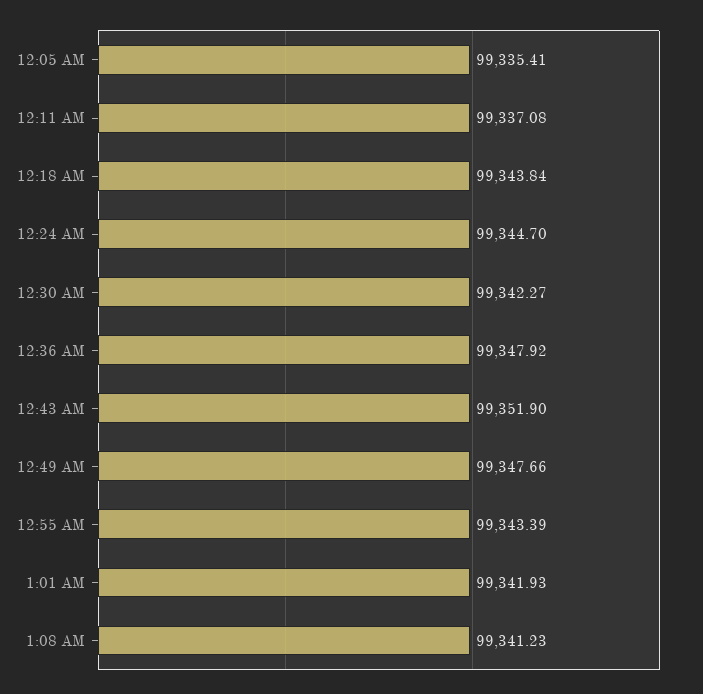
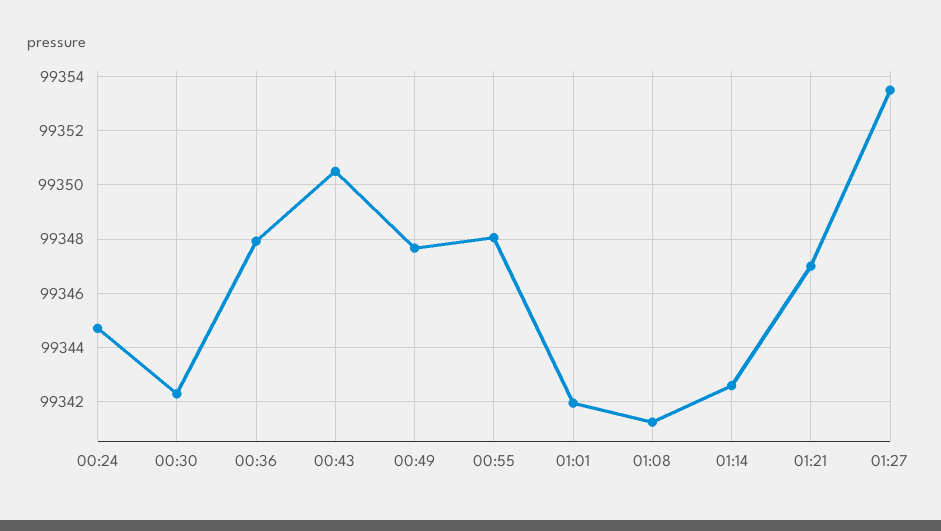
12:05 AM: 99335.41 -> none
12:11 AM: 99337.08 -> none
12:18 AM: 99343.84 -> none
12:43 AM: 99351.9 -> 99350.5
12:55 AM: 99343.39 -> 99348
01:14: none -> 99342.5
01:21: none -> 99347
01:27: none -> 99353.5

